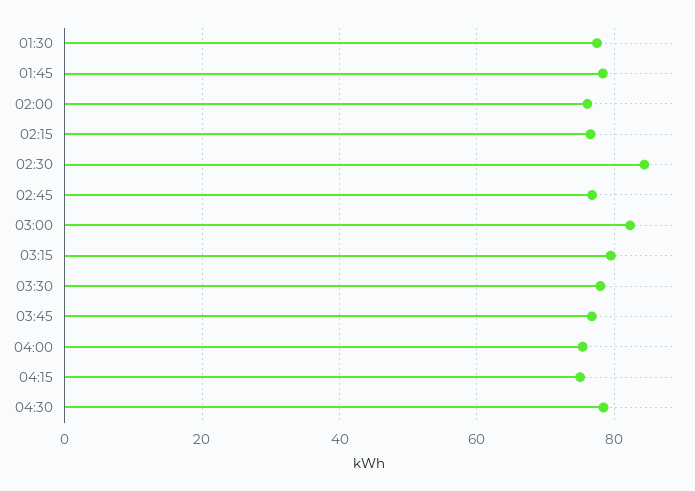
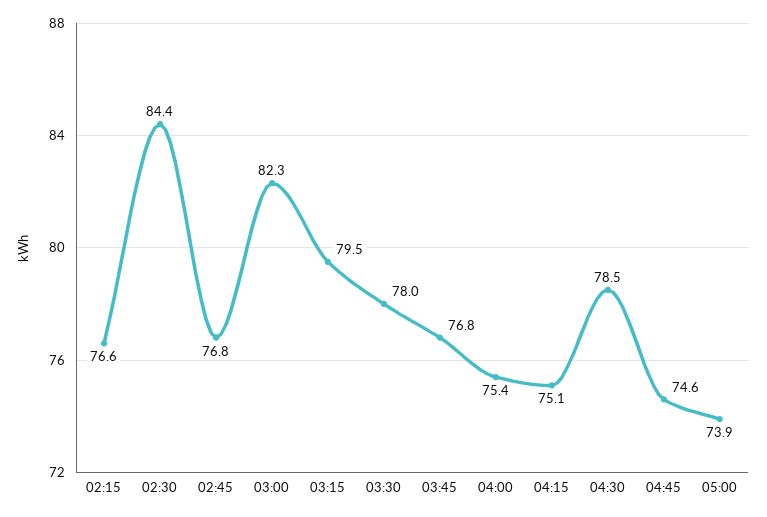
01:30: 78 -> none
01:45: 78 -> none
02:00: 76 -> none
04:45: none -> 74.6
05:00: none -> 73.9

